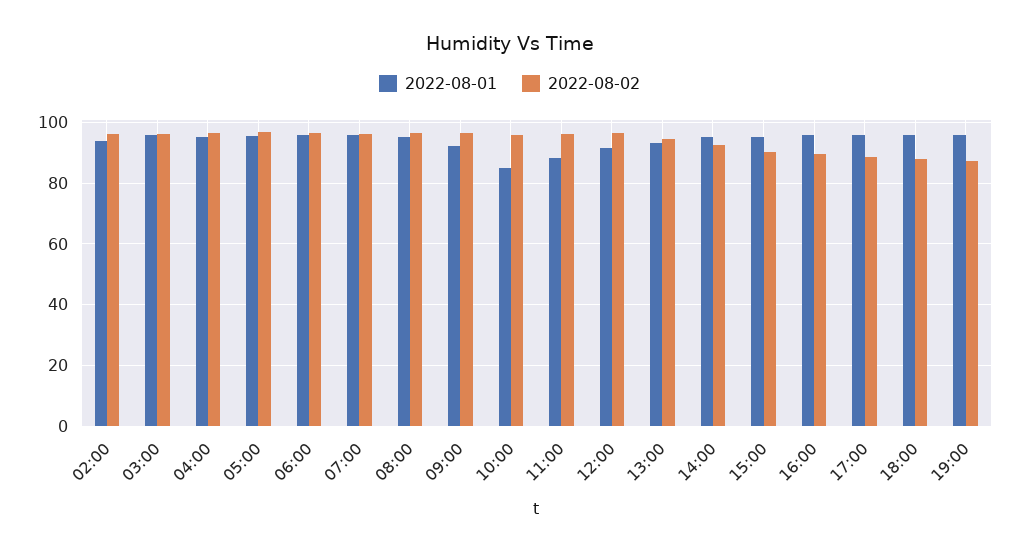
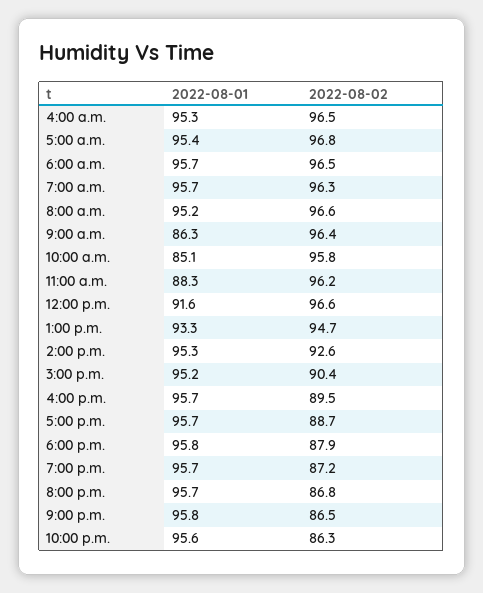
2022-08-01, 02:00: 94 -> none
2022-08-02, 02:00: 96 -> none
2022-08-01, 03:00: 96 -> none
2022-08-02, 03:00: 96 -> none
2022-08-01, 09:00: 92 -> 86.3
2022-08-01, 8:00 p.m.: none -> 95.7
2022-08-02, 8:00 p.m.: none -> 86.8
2022-08-01, 9:00 p.m.: none -> 95.8
2022-08-02, 9:00 p.m.: none -> 86.5
2022-08-01, 10:00 p.m.: none -> 95.6
2022-08-02, 10:00 p.m.: none -> 86.3

